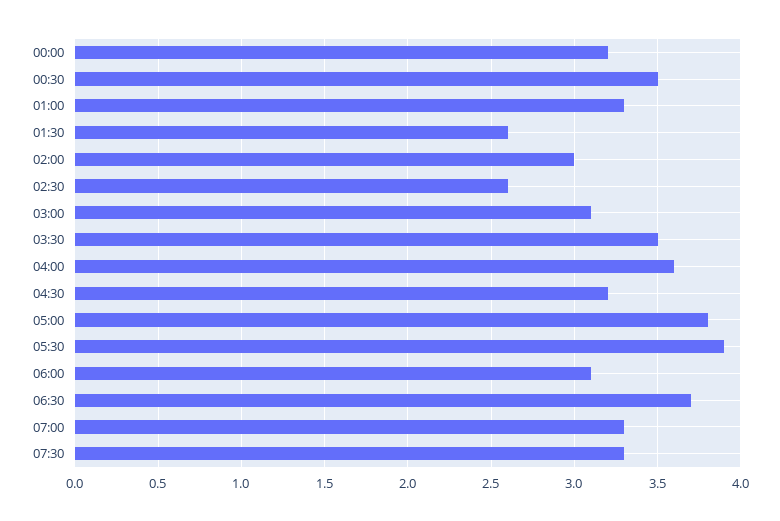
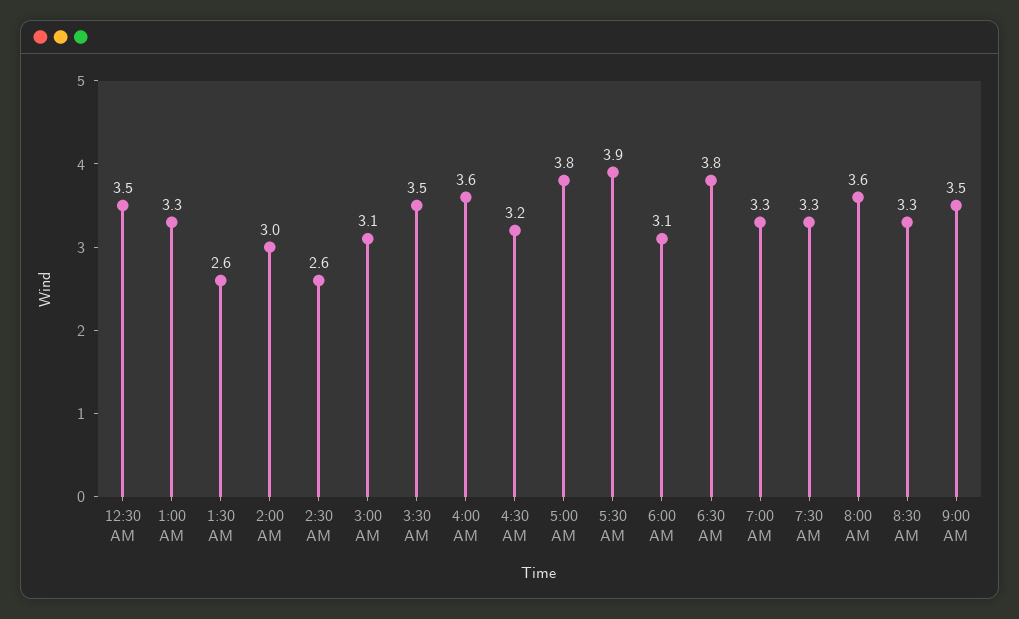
00:00: 3.2 -> none
06:30: 3.7 -> 3.8
8:00 AM: none -> 3.6
8:30 AM: none -> 3.3
9:00 AM: none -> 3.5

